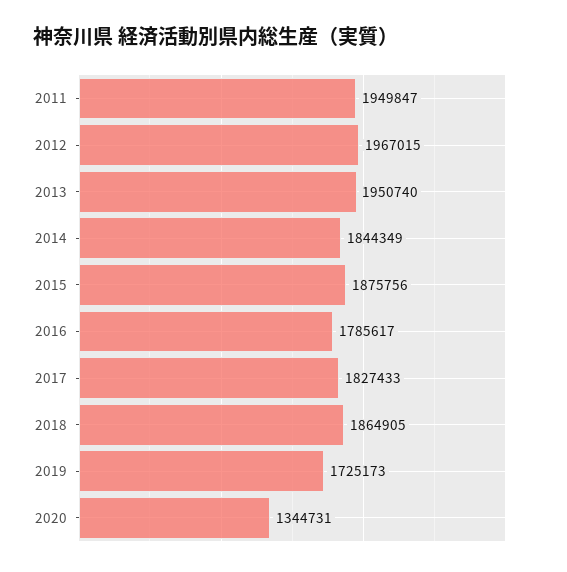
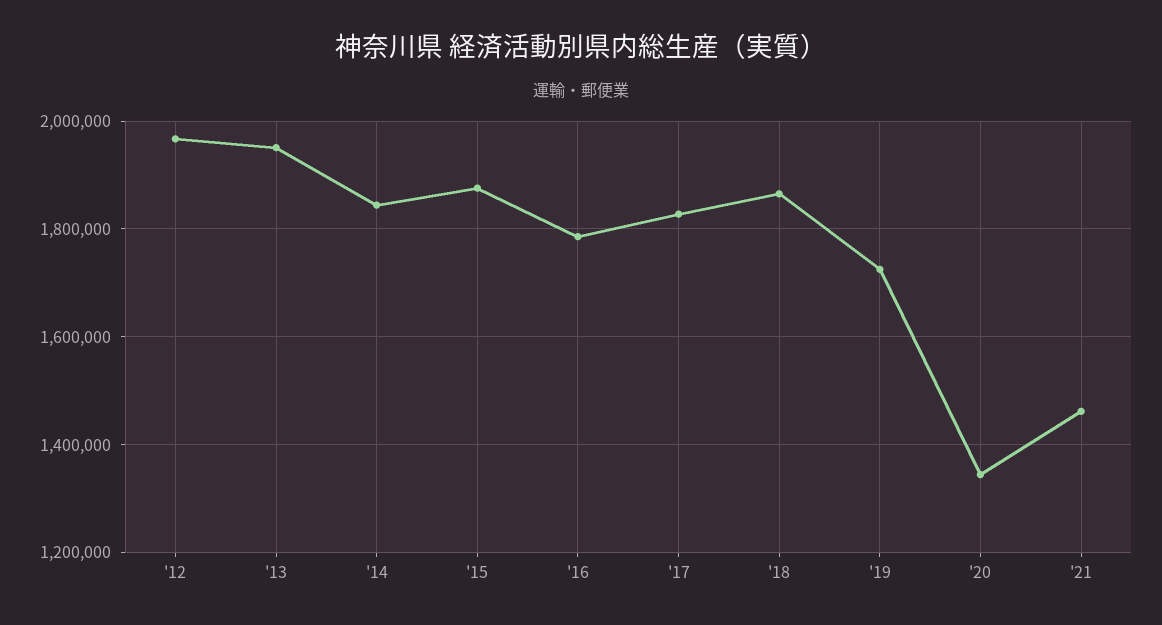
2011: 1949847 -> none
'21: none -> 1460000

